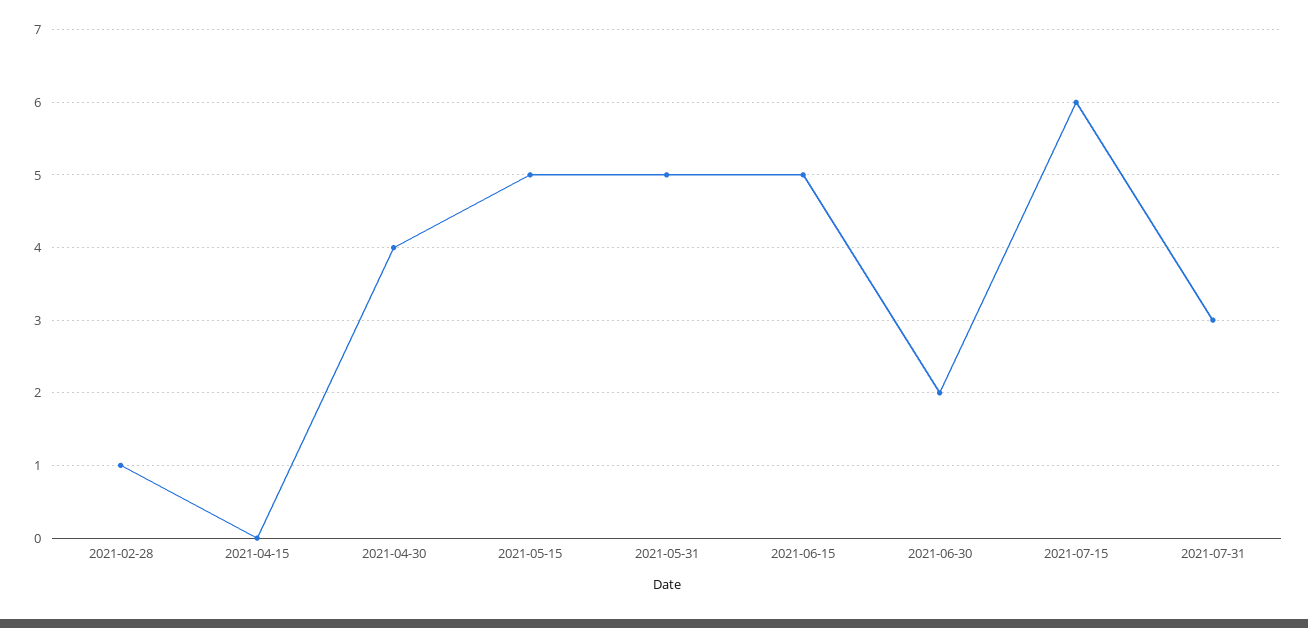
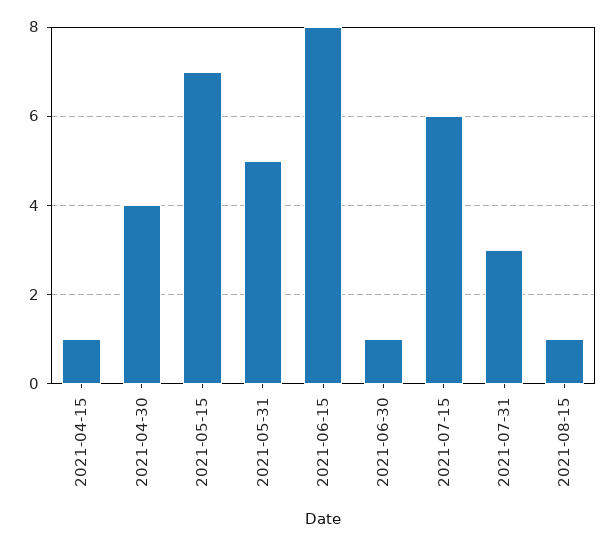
2021-02-28: 1 -> none
2021-04-15: 0 -> 1
2021-05-15: 5 -> 7
2021-06-15: 5 -> 8
2021-06-30: 2 -> 1
2021-08-15: none -> 1

